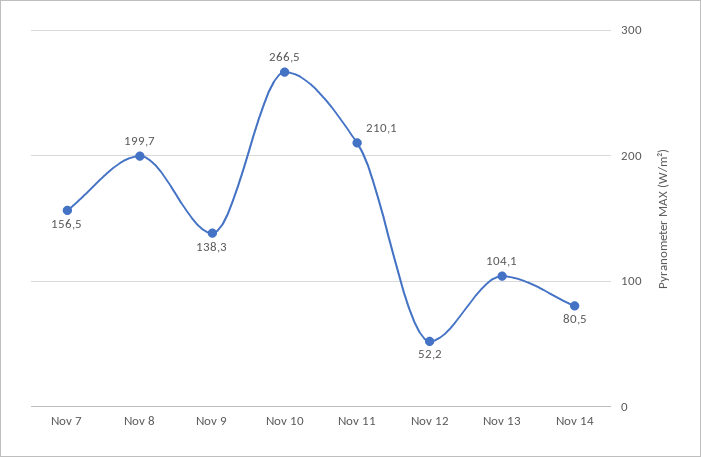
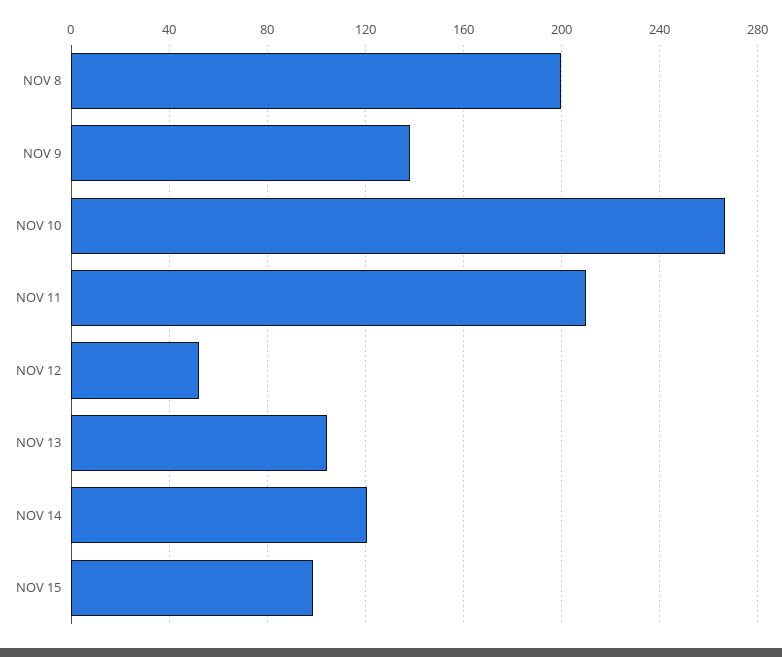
Nov 7: 156.5 -> none
Nov 14: 80.5 -> 120
NOV 15: none -> 100

